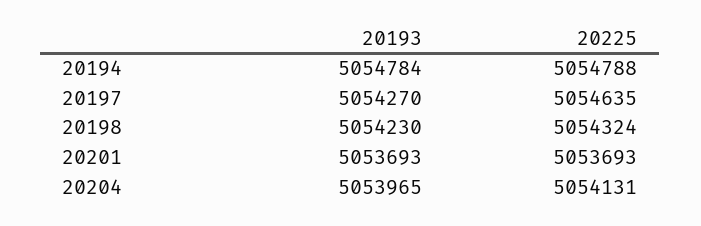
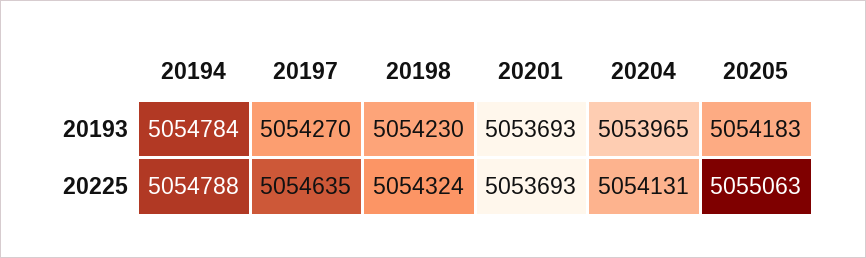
20193, 20205: none -> 5054183
20225, 20205: none -> 5055063

